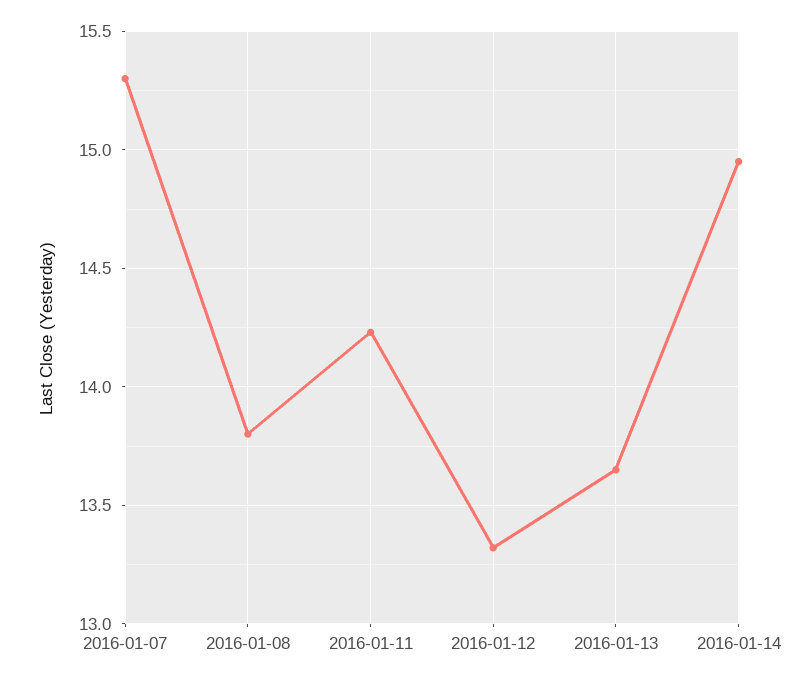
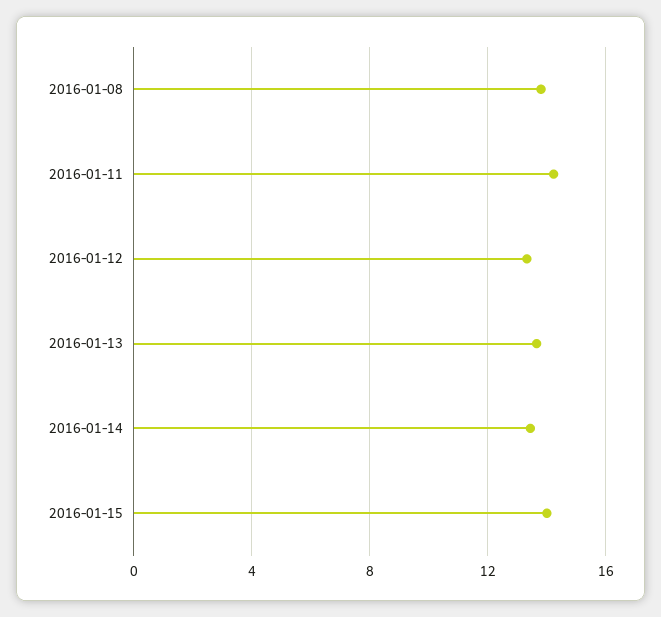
2016-01-07: 15.3 -> none
2016-01-14: 14.95 -> 13.5
2016-01-15: none -> 14

